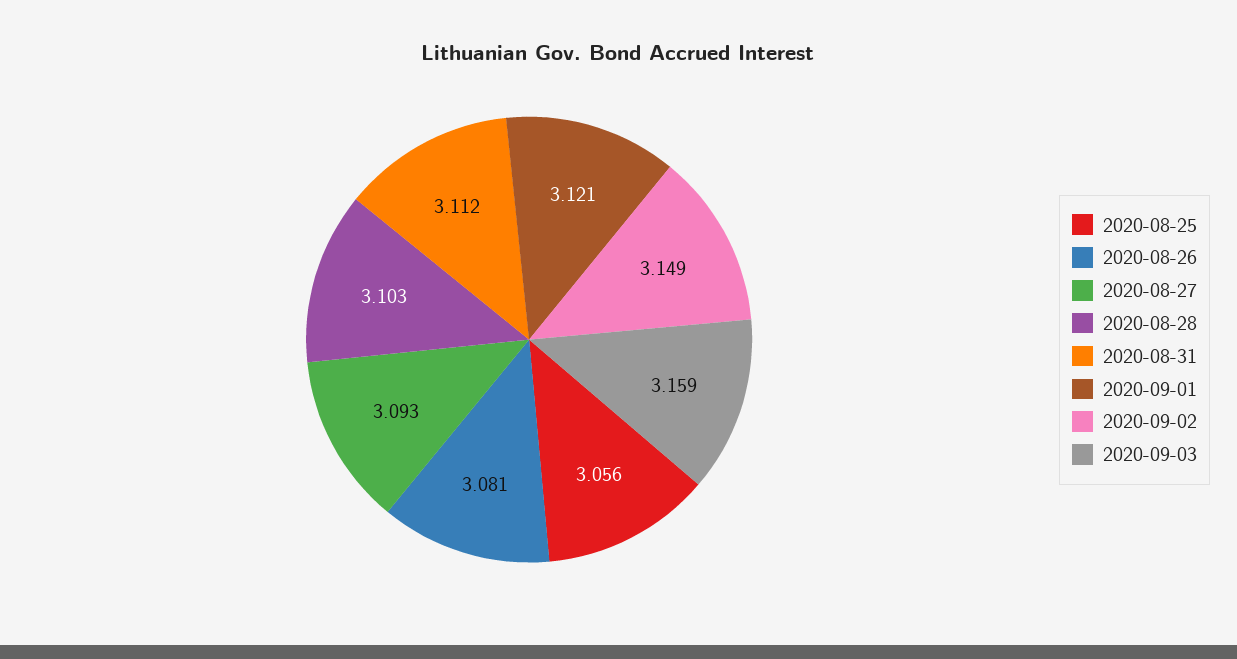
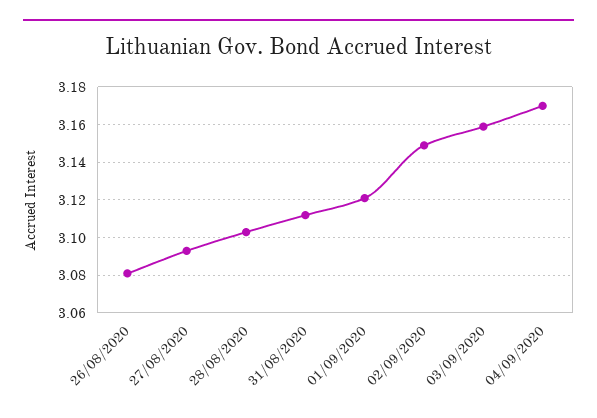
2020-08-25: 3.056 -> none
04/09/2020: none -> 3.17

